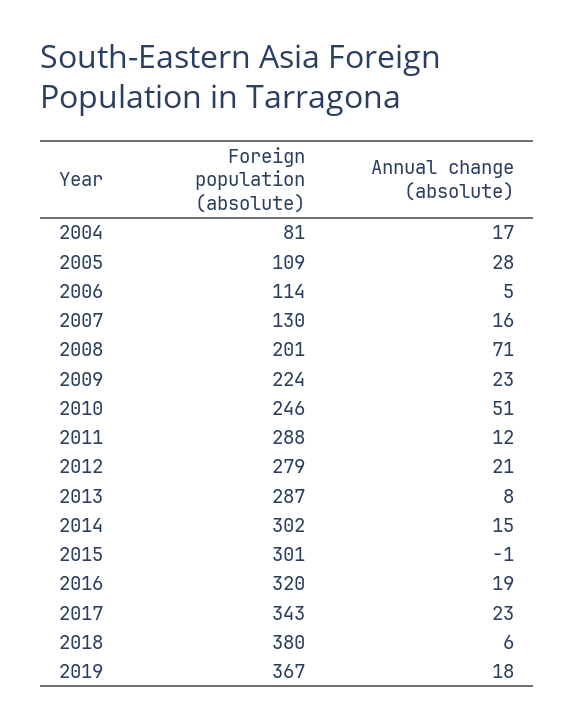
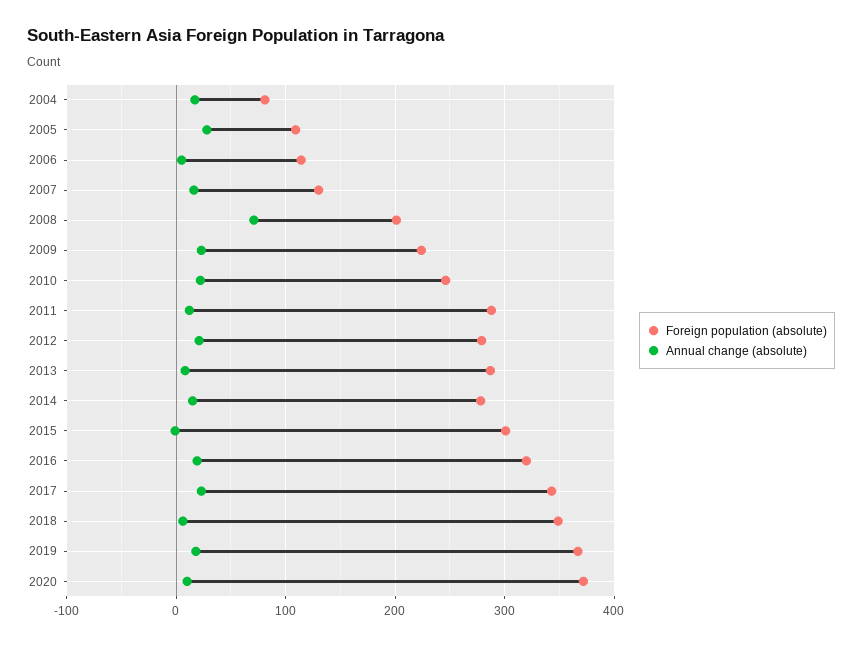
Annual change (absolute), 2010: 51 -> 20
Foreign population (absolute), 2014: 302 -> 280
Foreign population (absolute), 2018: 380 -> 350
Foreign population (absolute), 2020: none -> 370
Annual change (absolute), 2020: none -> 10

